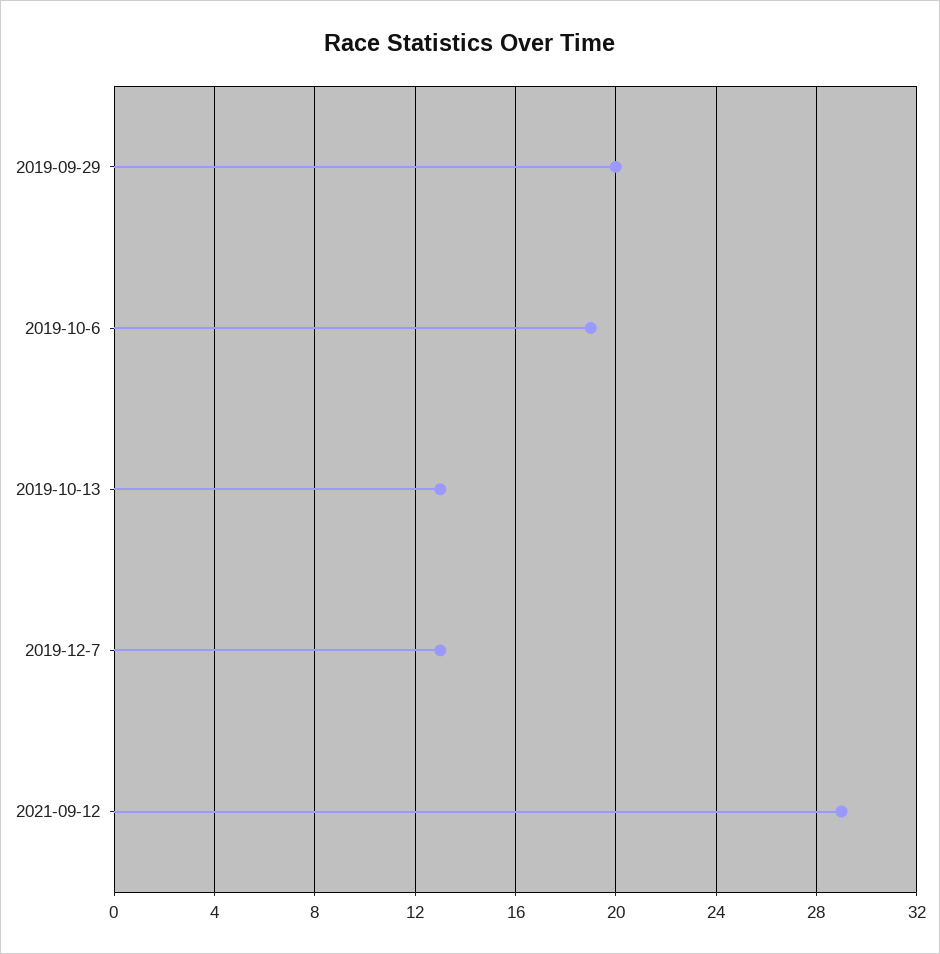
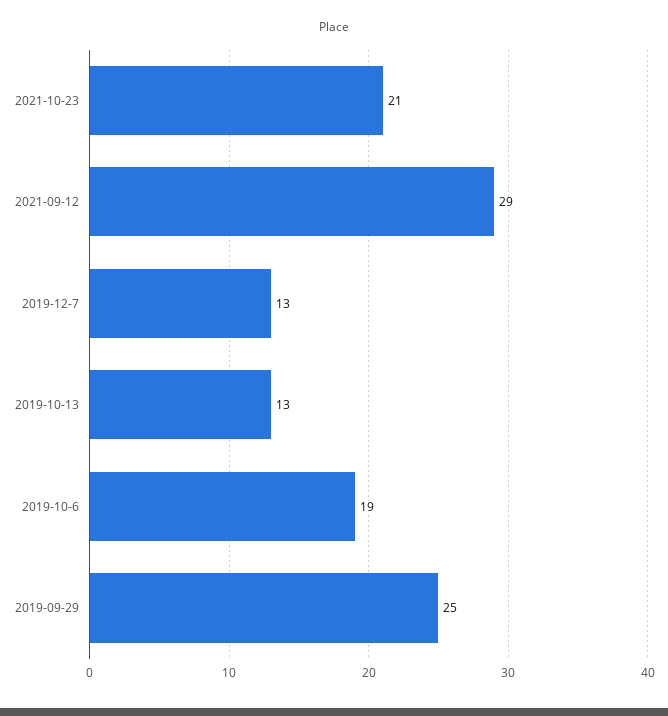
2019-09-29: 20 -> 25
2021-10-23: none -> 21

